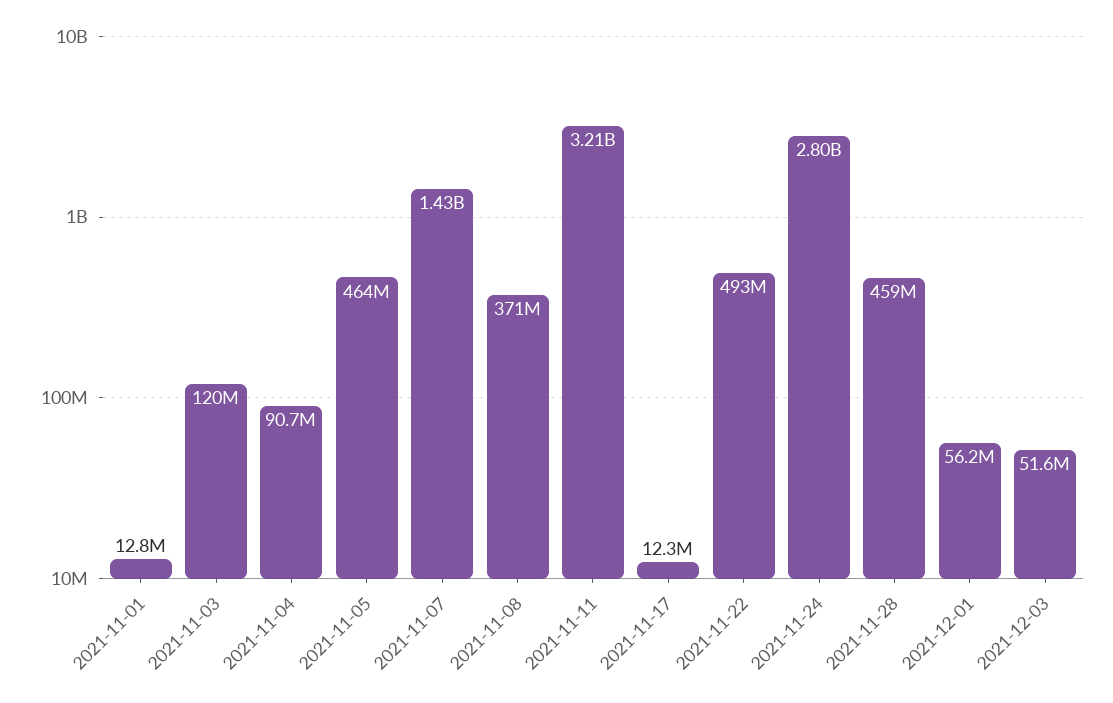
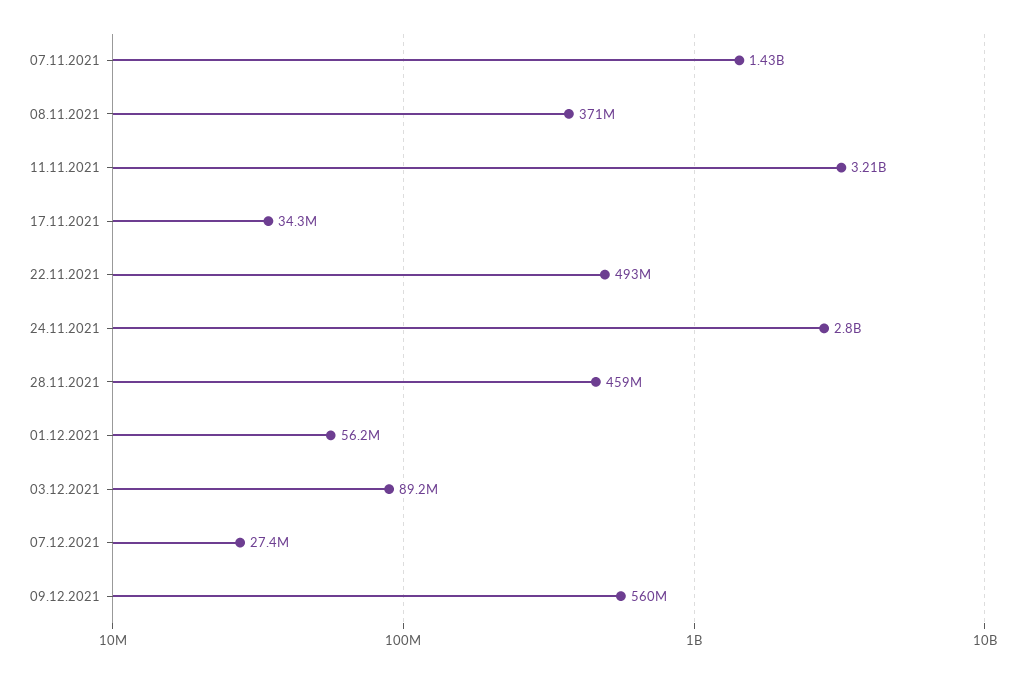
2021-11-01: 12800000 -> none
2021-11-03: 120000000 -> none
2021-11-04: 90700000 -> none
2021-11-05: 464000000 -> none
2021-11-17: 12300000 -> 34300000
2021-12-03: 51600000 -> 89200000
07.12.2021: none -> 27400000
09.12.2021: none -> 560000000

